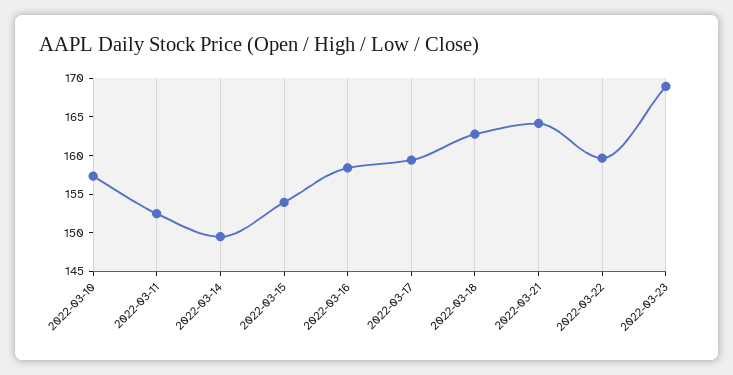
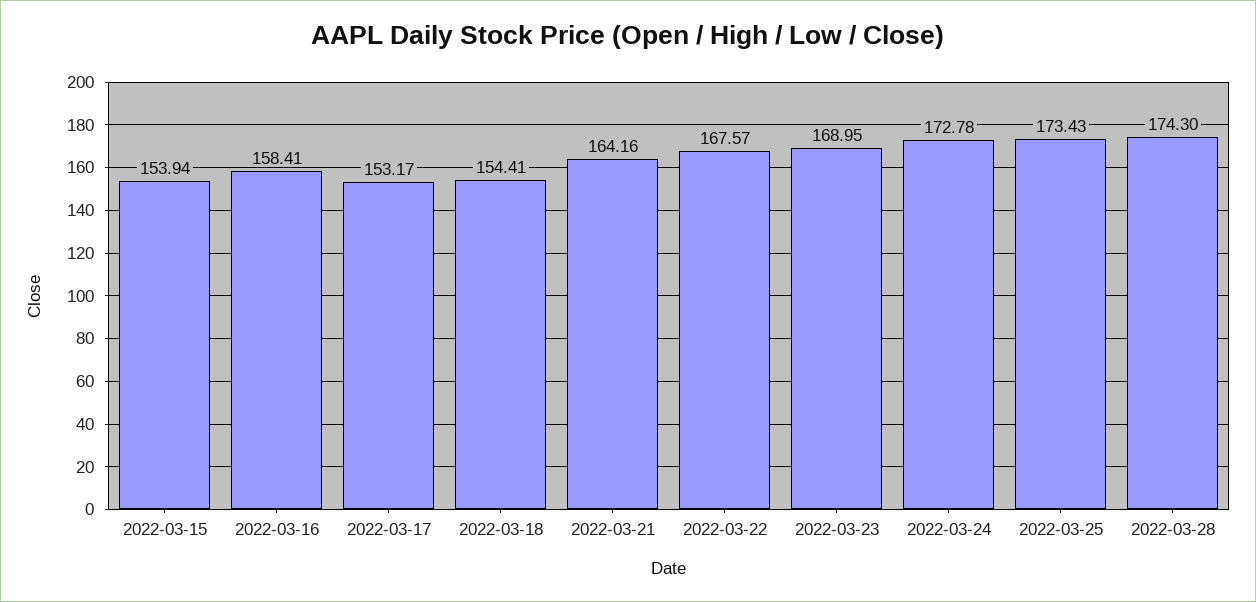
2022-03-10: 157.5 -> none
2022-03-11: 152.5 -> none
2022-03-14: 150 -> none
2022-03-17: 160 -> 153.17
2022-03-18: 162.5 -> 154.41
2022-03-22: 160 -> 167.57
2022-03-24: none -> 172.78
2022-03-25: none -> 173.43
2022-03-28: none -> 174.3

